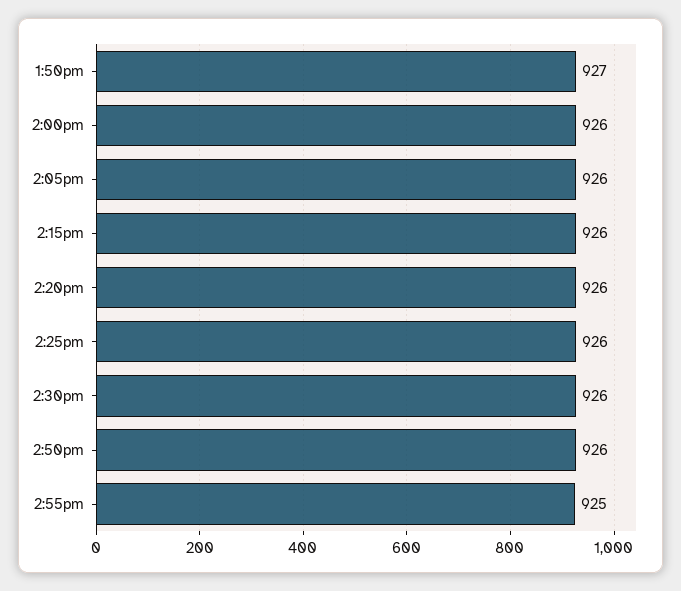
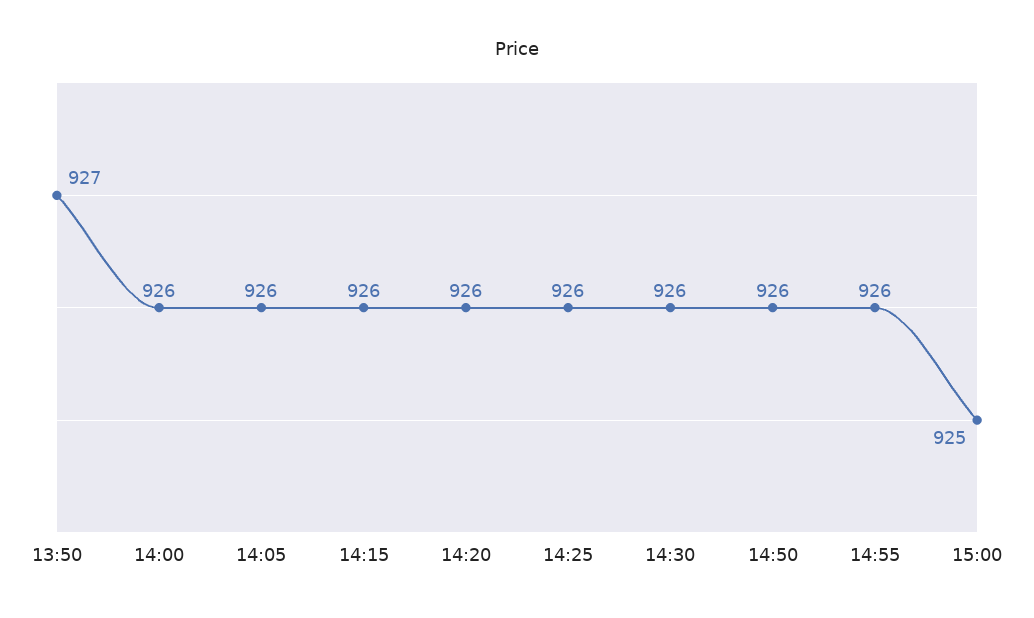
2:55pm: 925 -> 926
15:00: none -> 925

